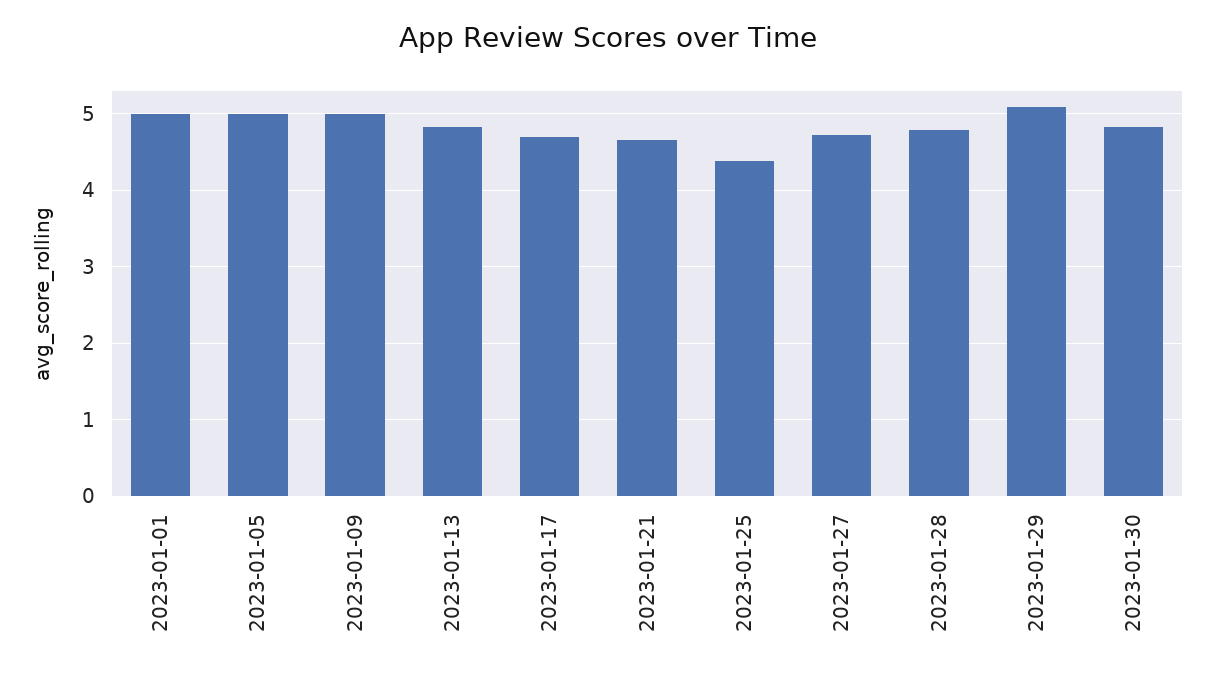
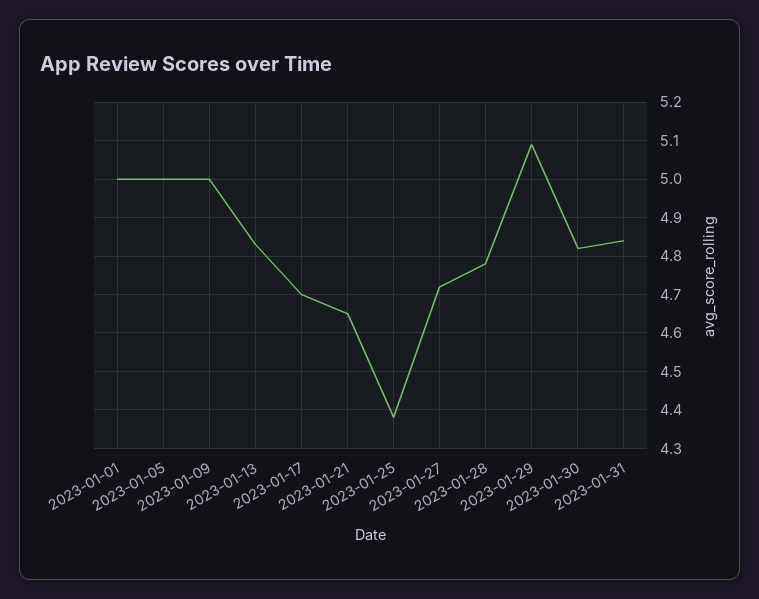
2023-01-31: none -> 4.85

